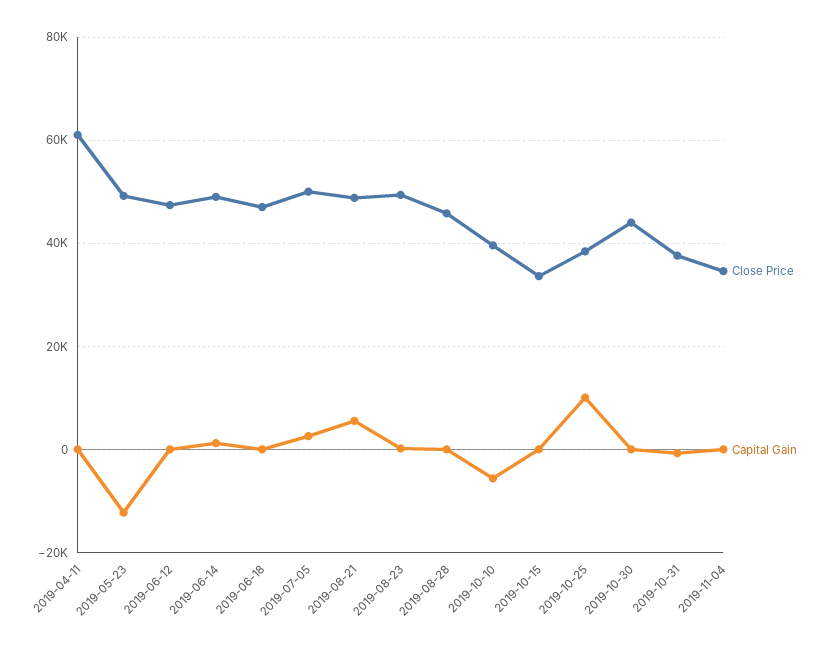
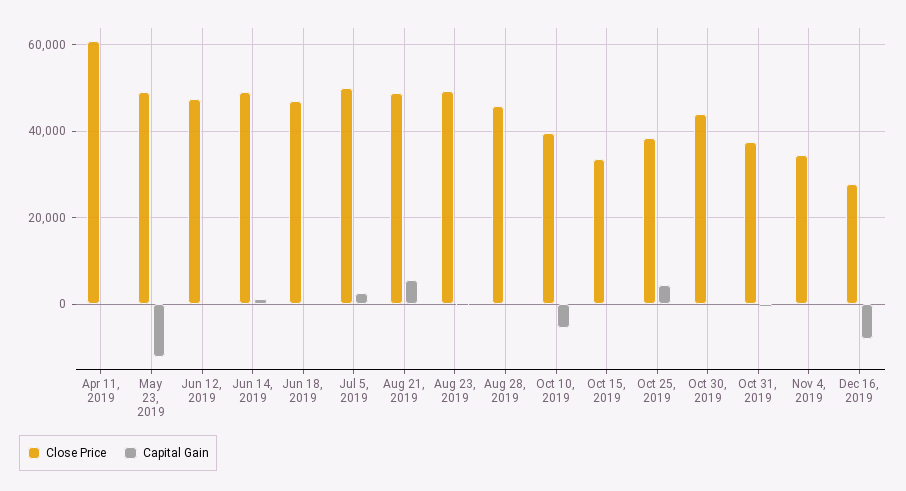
Capital Gain, 2019-10-25: 10000 -> 4000
Close Price, Dec 16, 2019: none -> 28000
Capital Gain, Dec 16, 2019: none -> -8000

